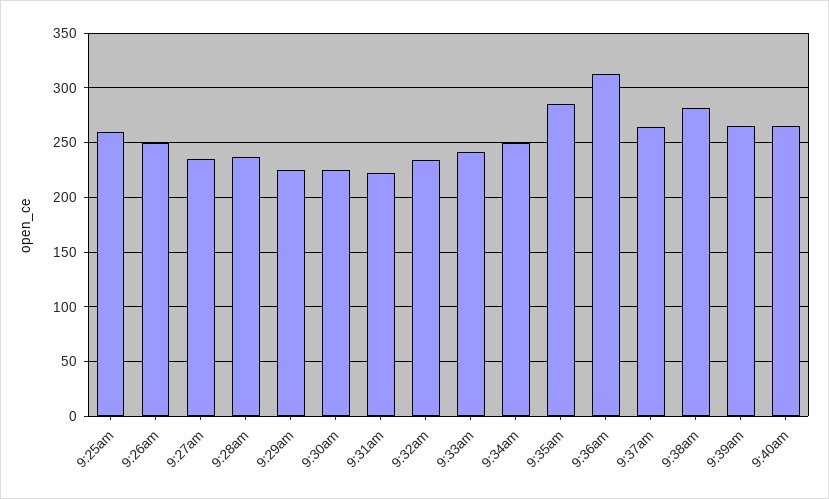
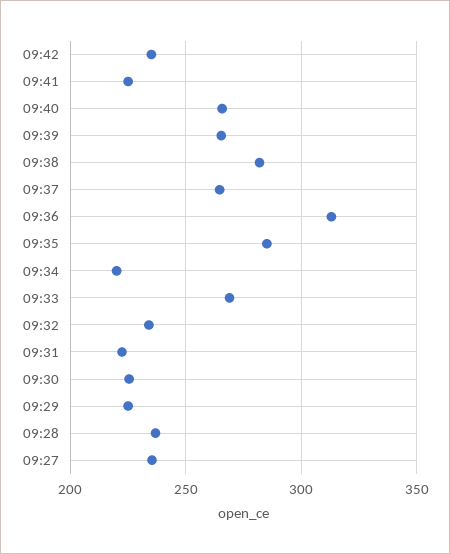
9:25am: 260 -> none
9:26am: 250 -> none
9:33am: 240 -> 270
9:34am: 250 -> 220
09:42: none -> 235
09:41: none -> 225

